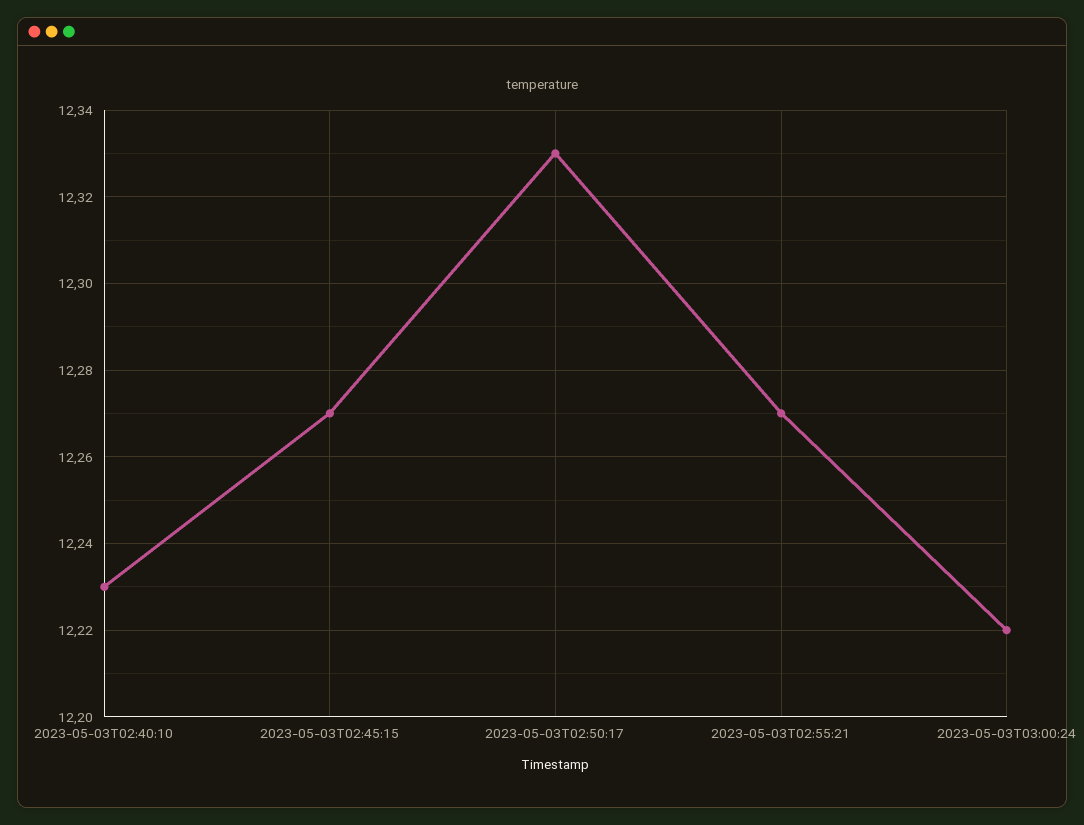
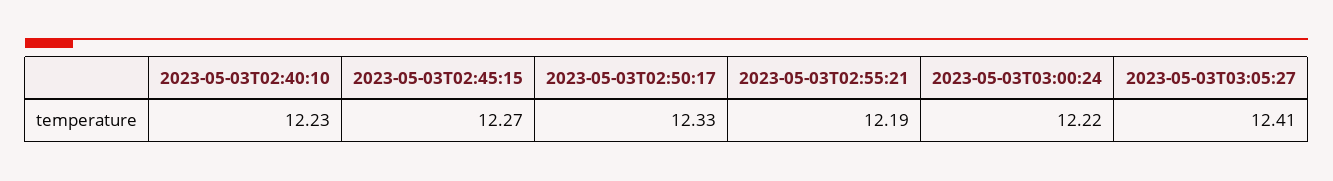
2023-05-03T02:55:21: 12.27 -> 12.19
2023-05-03T03:05:27: none -> 12.41

